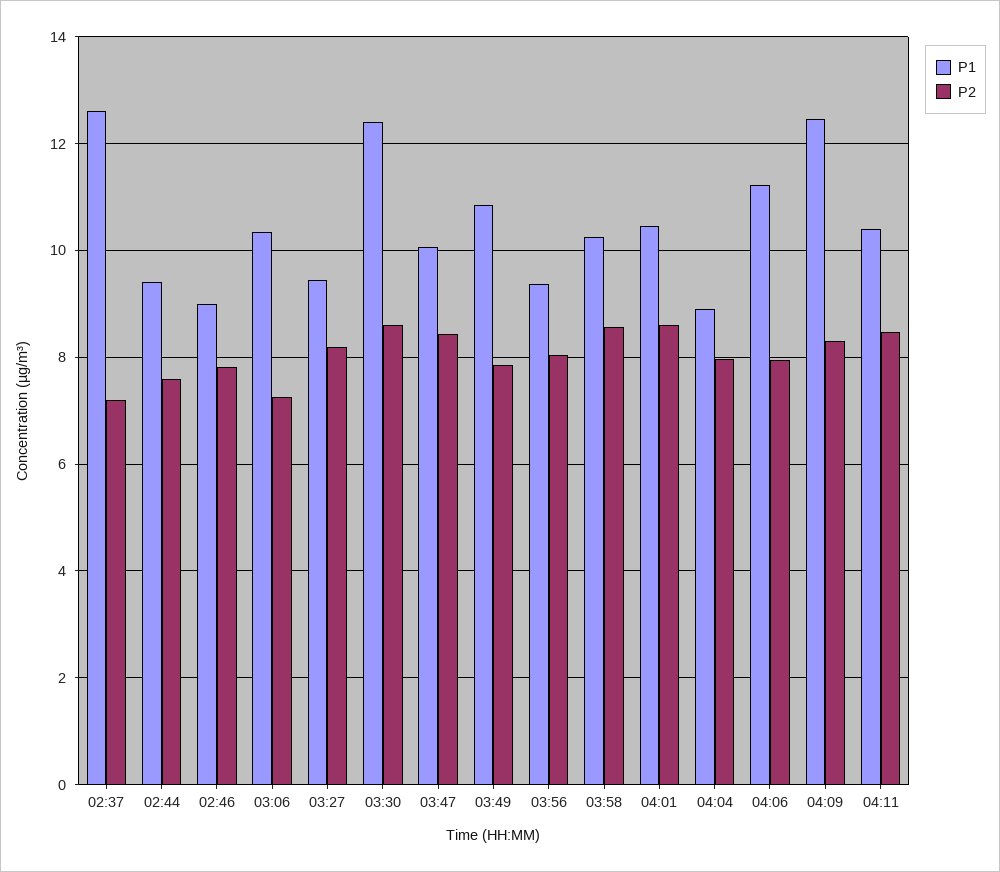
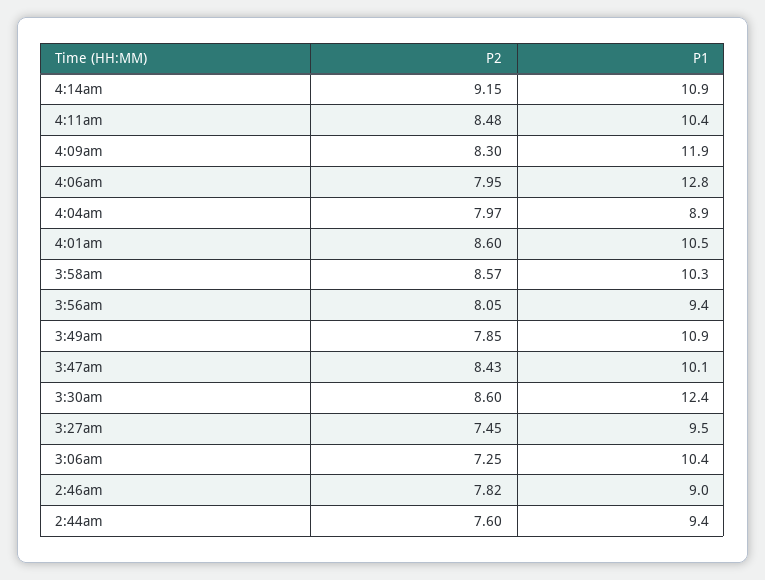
P1, 02:37: 12.6 -> none
P2, 02:37: 7.2 -> none
P2, 03:27: 8.2 -> 7.45
P1, 04:06: 11.2 -> 12.8
P1, 04:09: 12.4 -> 11.9
P2, 4:14am: none -> 9.15
P1, 4:14am: none -> 10.9

